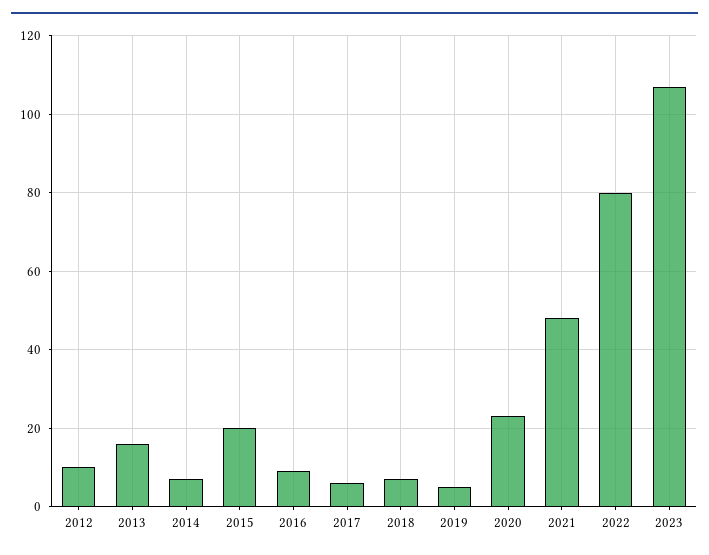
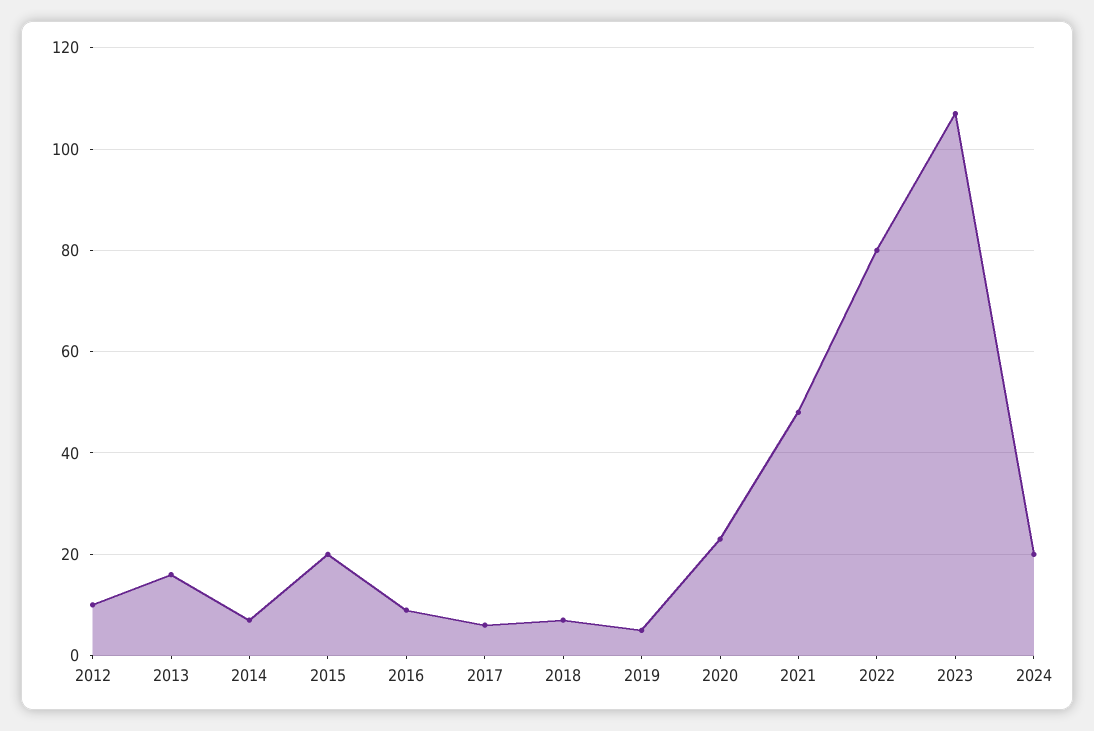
2024: none -> 20

